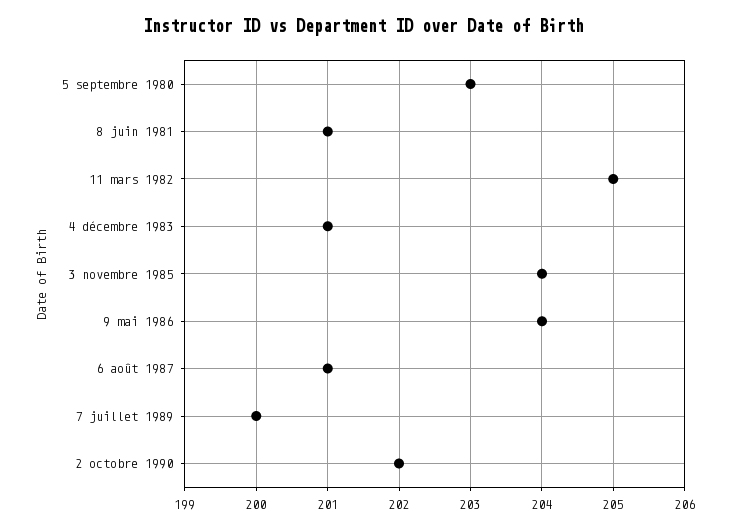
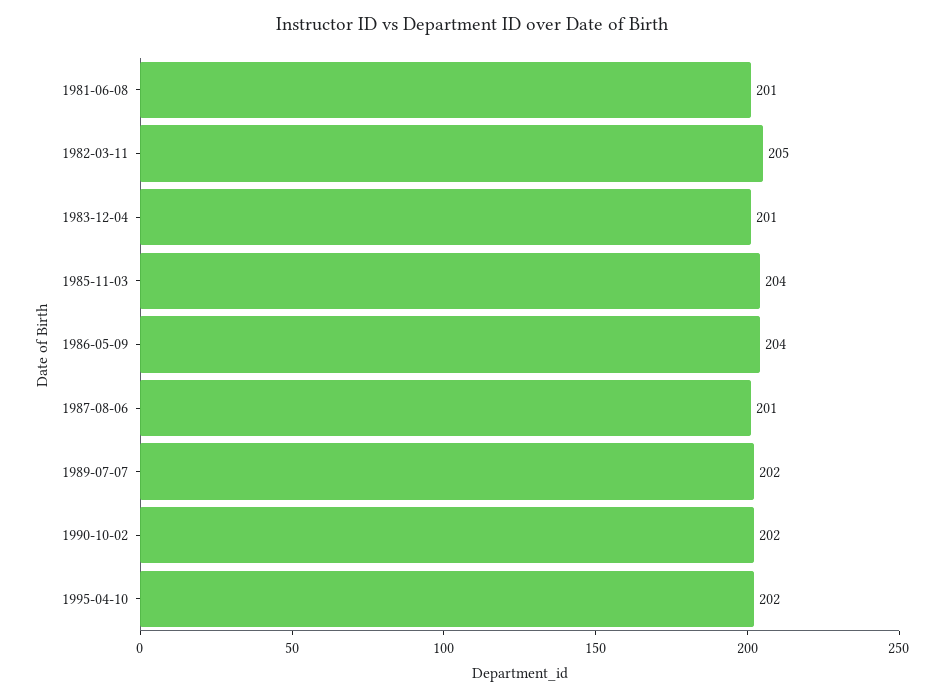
5 septembre 1980: 203 -> none
7 juillet 1989: 200 -> 202
1995-04-10: none -> 202

